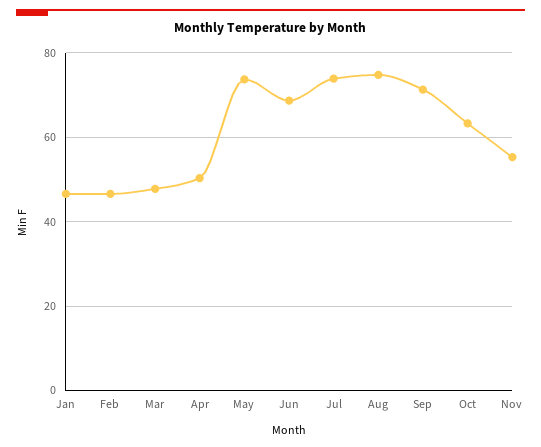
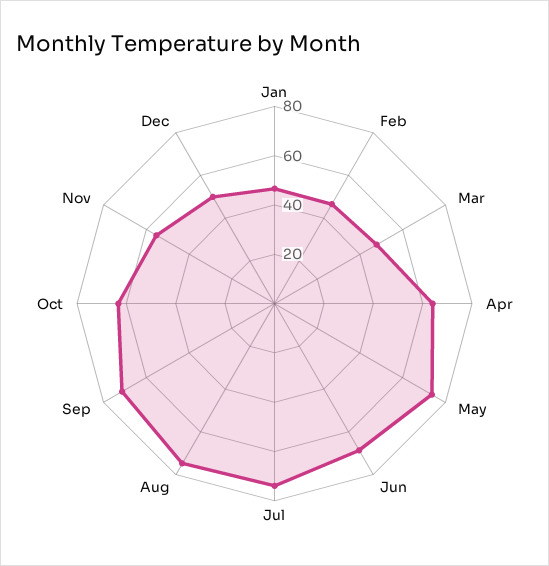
Apr: 50 -> 65
Dec: none -> 50

